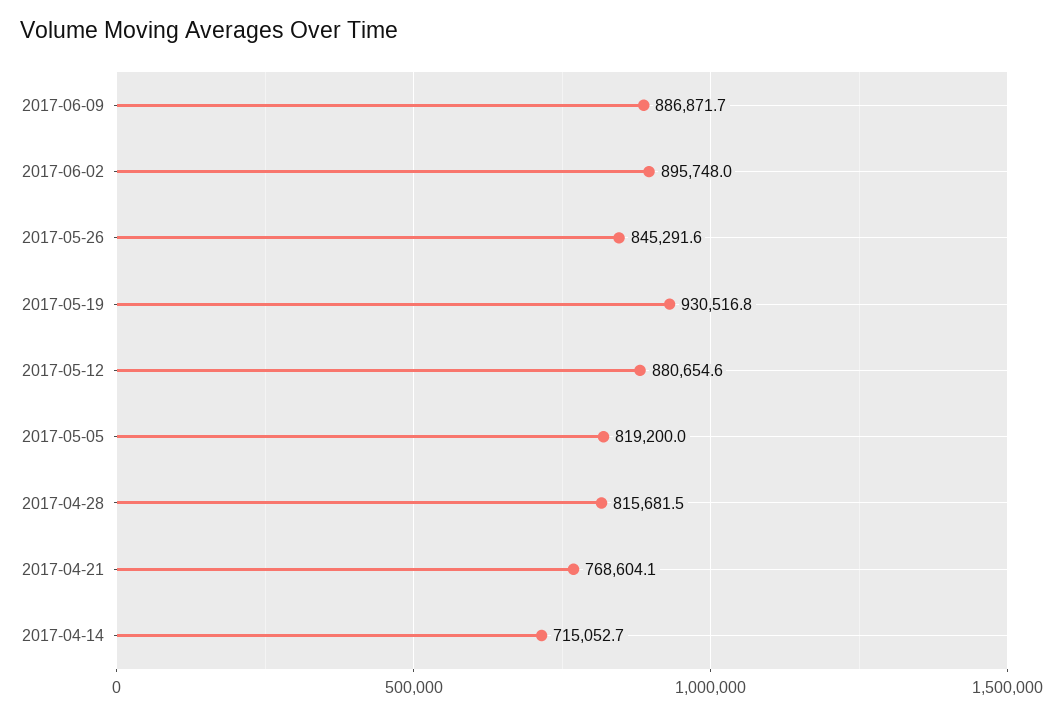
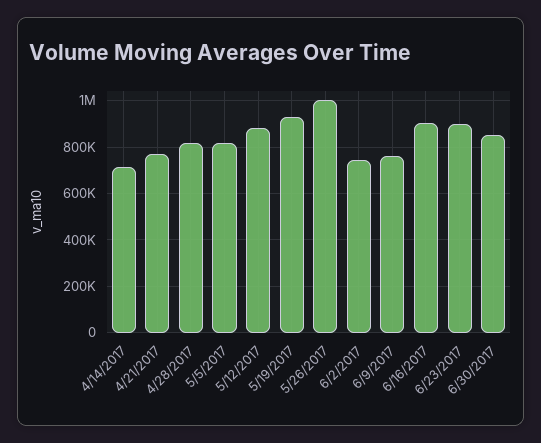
2017-06-09: 886871.7 -> 750000
2017-06-02: 895748 -> 750000
2017-05-26: 845291.6 -> 1000000
6/16/2017: none -> 900000
6/23/2017: none -> 900000
6/30/2017: none -> 850000

